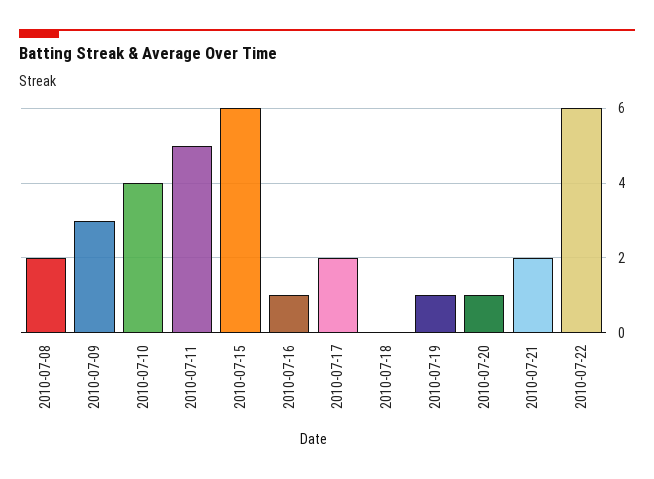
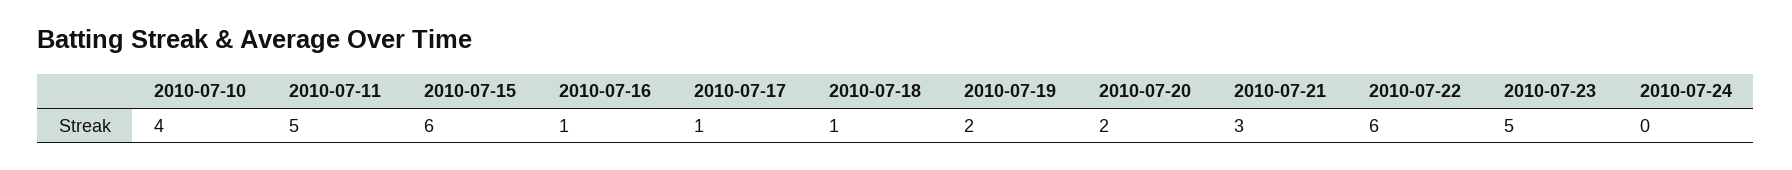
2010-07-08: 2 -> none
2010-07-09: 3 -> none
2010-07-17: 2 -> 1
2010-07-18: 0 -> 1
2010-07-19: 1 -> 2
2010-07-20: 1 -> 2
2010-07-21: 2 -> 3
2010-07-23: none -> 5
2010-07-24: none -> 0

